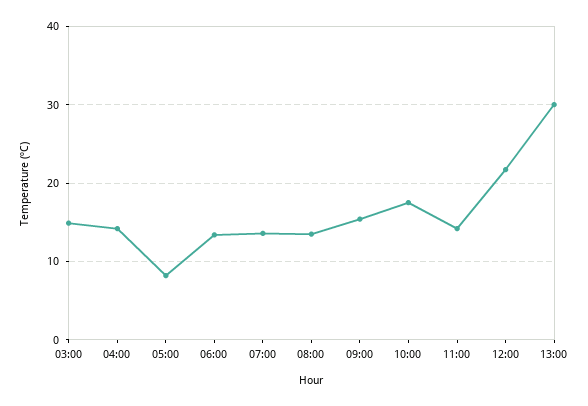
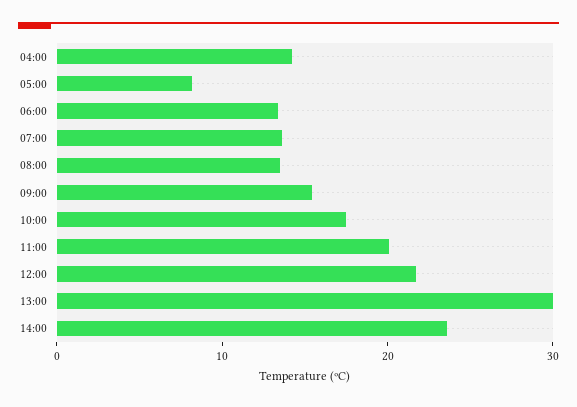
03:00: 15 -> none
11:00: 14 -> 20
14:00: none -> 24

